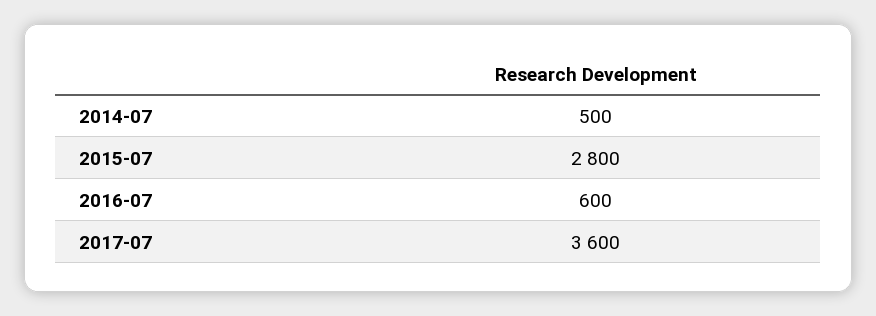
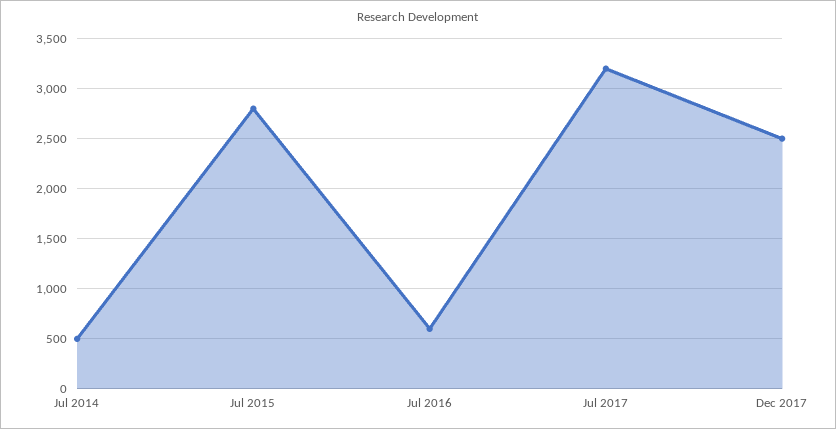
2017-07: 3600 -> 3200
Dec 2017: none -> 2500

